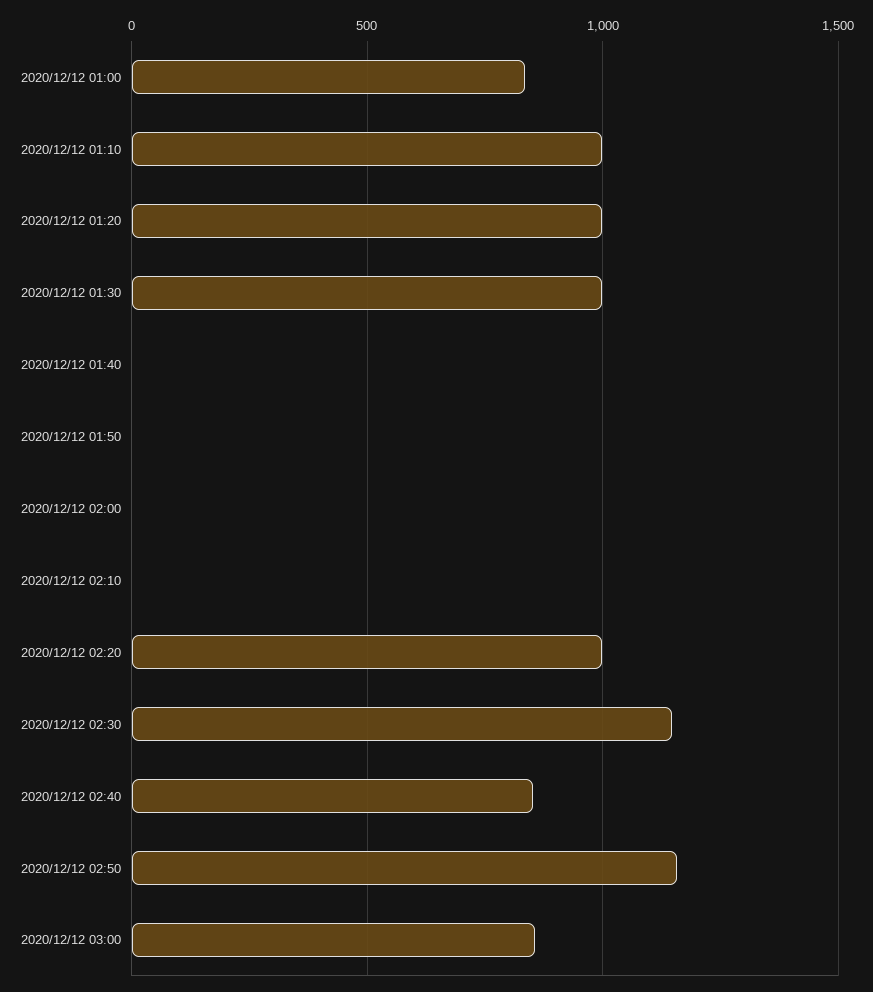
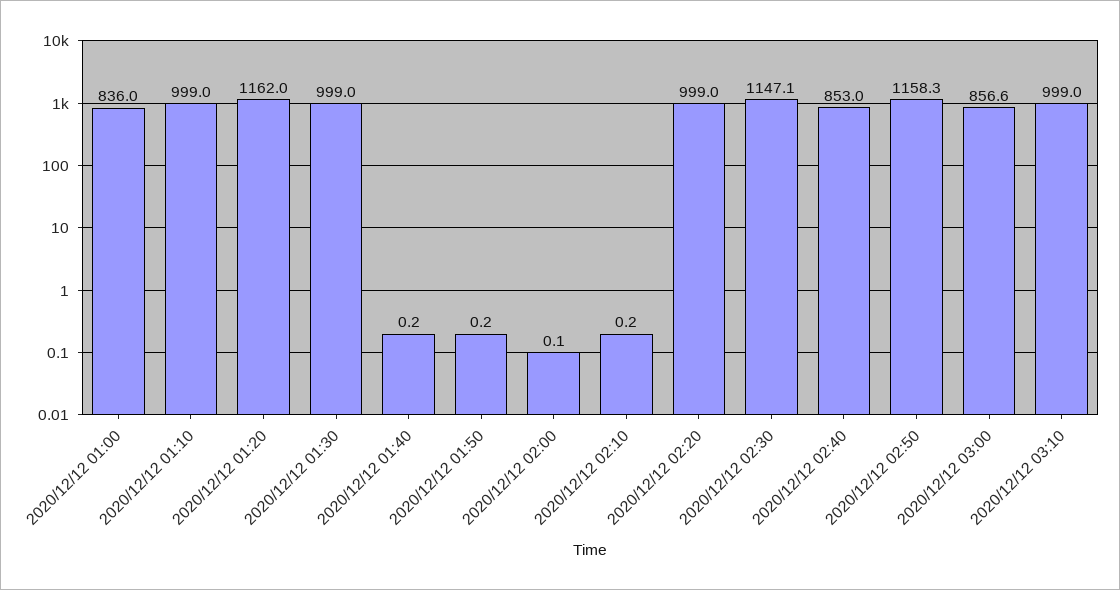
2020/12/12 01:20: 1000 -> 1162
2020/12/12 03:10: none -> 999

